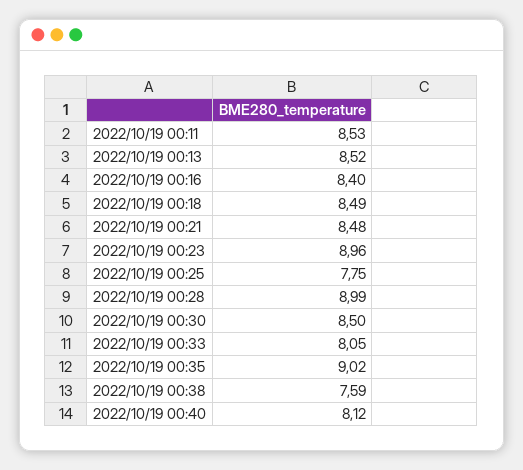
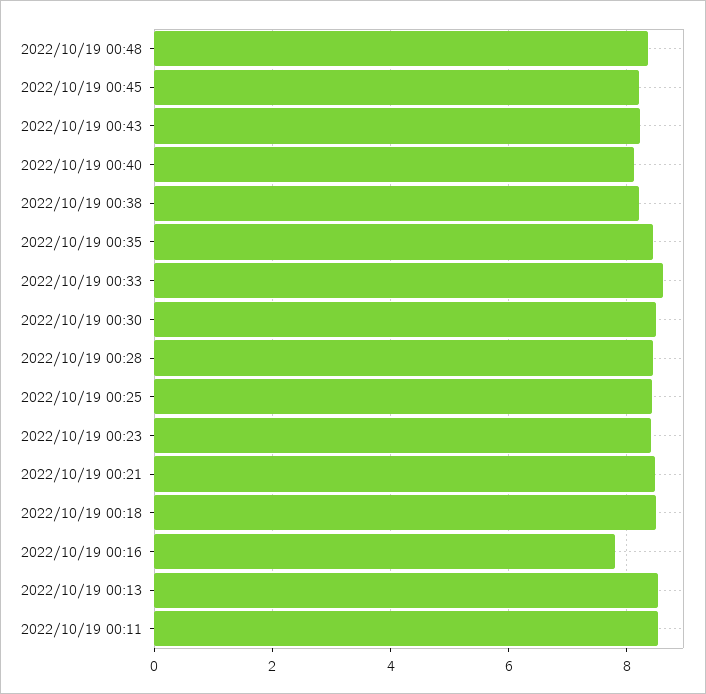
2022/10/19 00:16: 8.4 -> 7.8
2022/10/19 00:23: 8.96 -> 8.4
2022/10/19 00:25: 7.75 -> 8.4
2022/10/19 00:28: 8.99 -> 8.4
2022/10/19 00:33: 8.05 -> 8.6
2022/10/19 00:35: 9.02 -> 8.4
2022/10/19 00:38: 7.59 -> 8.2
2022/10/19 00:48: none -> 8.4
2022/10/19 00:45: none -> 8.2
2022/10/19 00:43: none -> 8.2

